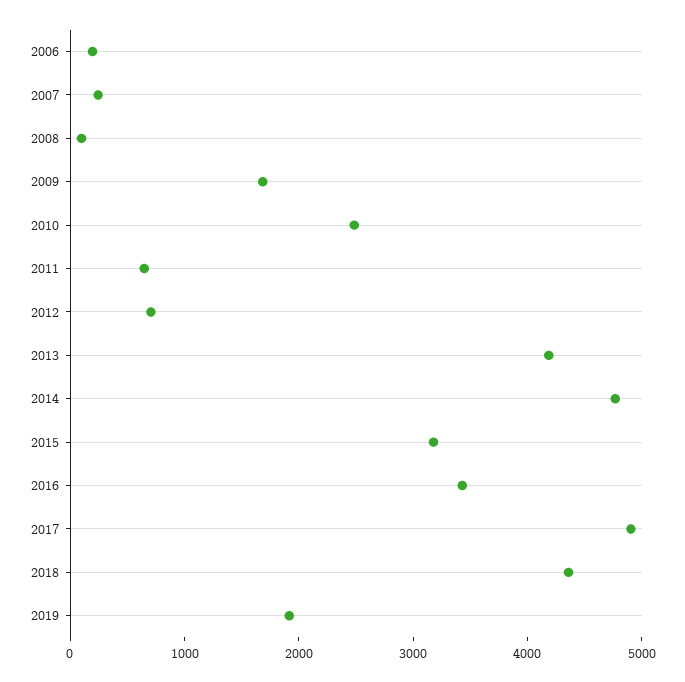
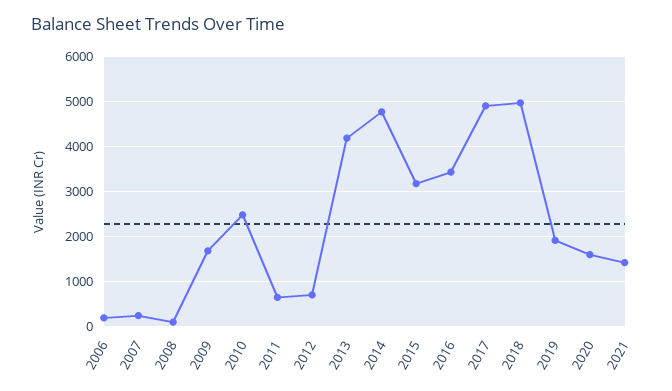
2018: 4400 -> 5000
2020: none -> 1600
2021: none -> 1400

